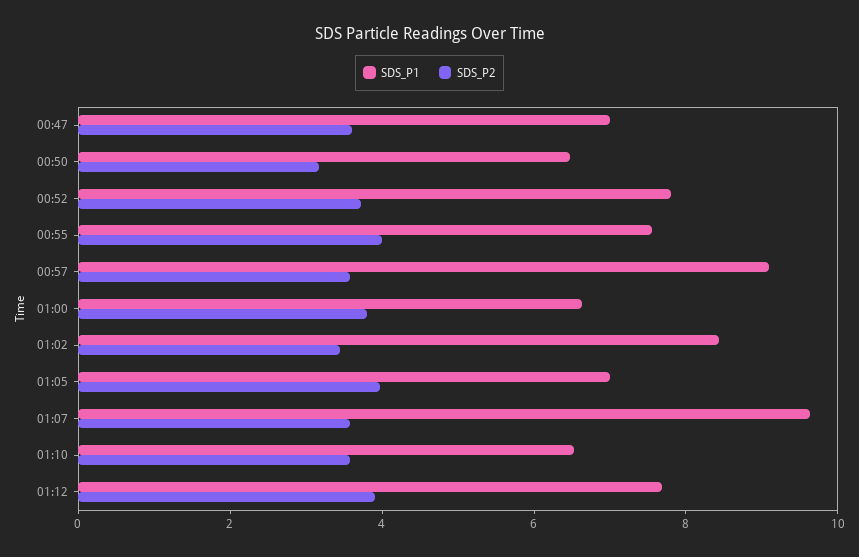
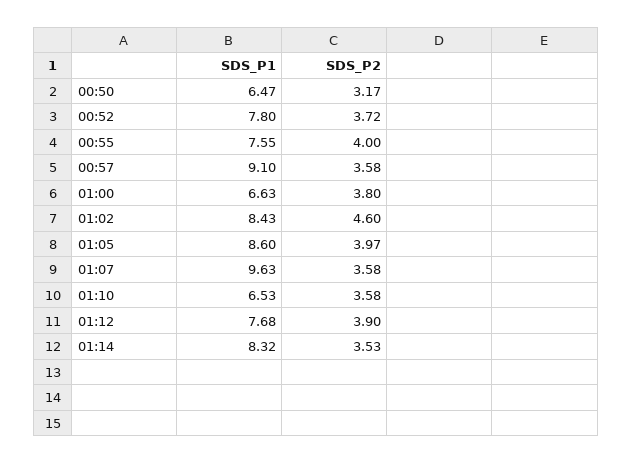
SDS_P1, 00:47: 7 -> none
SDS_P2, 00:47: 3.5 -> none
SDS_P2, 01:02: 3.5 -> 4.6
SDS_P1, 01:05: 7 -> 8.6
SDS_P1, 01:14: none -> 8.32
SDS_P2, 01:14: none -> 3.53

